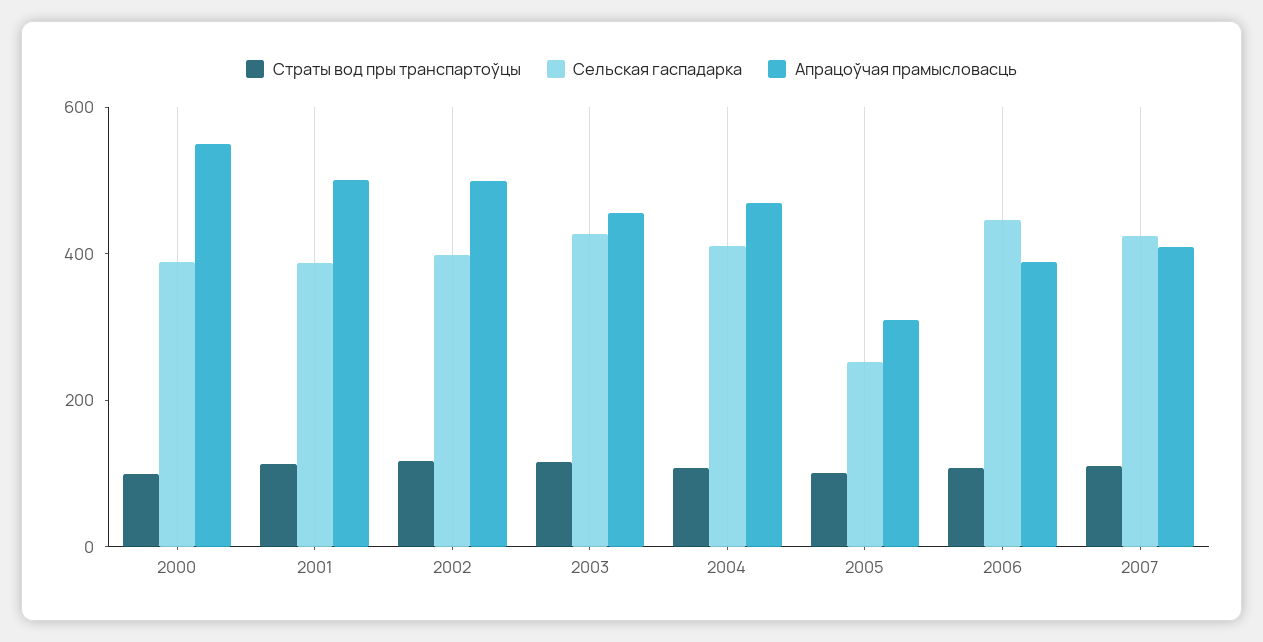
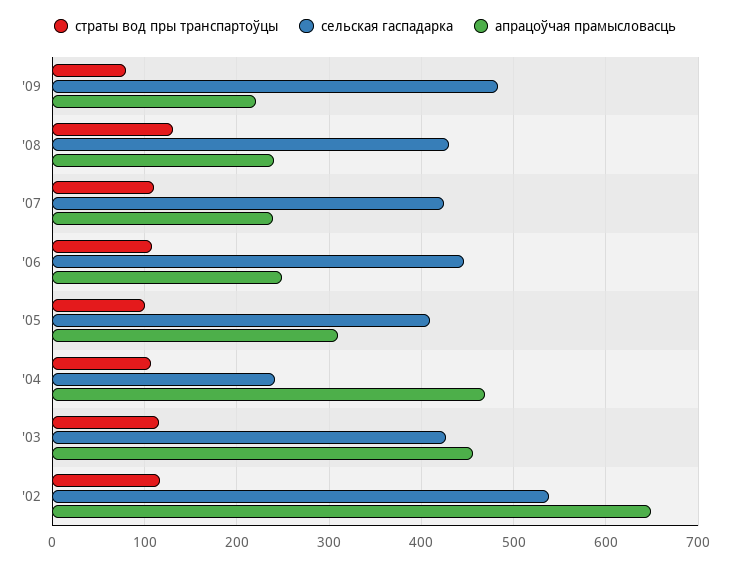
Страты вод пры транспартоўцы, 2000: 100 -> none
Сельская гаспадарка, 2000: 400 -> none
Апрацоўчая прамысловасць, 2000: 550 -> none
Страты вод пры транспартоўцы, 2001: 100 -> none
Сельская гаспадарка, 2001: 400 -> none
Апрацоўчая прамысловасць, 2001: 500 -> none
Сельская гаспадарка, 2002: 400 -> 540
Апрацоўчая прамысловасць, 2002: 500 -> 650
Сельская гаспадарка, 2004: 400 -> 240
Сельская гаспадарка, 2005: 250 -> 410
Апрацоўчая прамысловасць, 2006: 400 -> 250
Апрацоўчая прамысловасць, 2007: 400 -> 240
Страты вод пры транспартоўцы, '09: none -> 80
Сельская гаспадарка, '09: none -> 480
Апрацоўчая прамысловасць, '09: none -> 220
Страты вод пры транспартоўцы, '08: none -> 130
Сельская гаспадарка, '08: none -> 430
Апрацоўчая прамысловасць, '08: none -> 240

